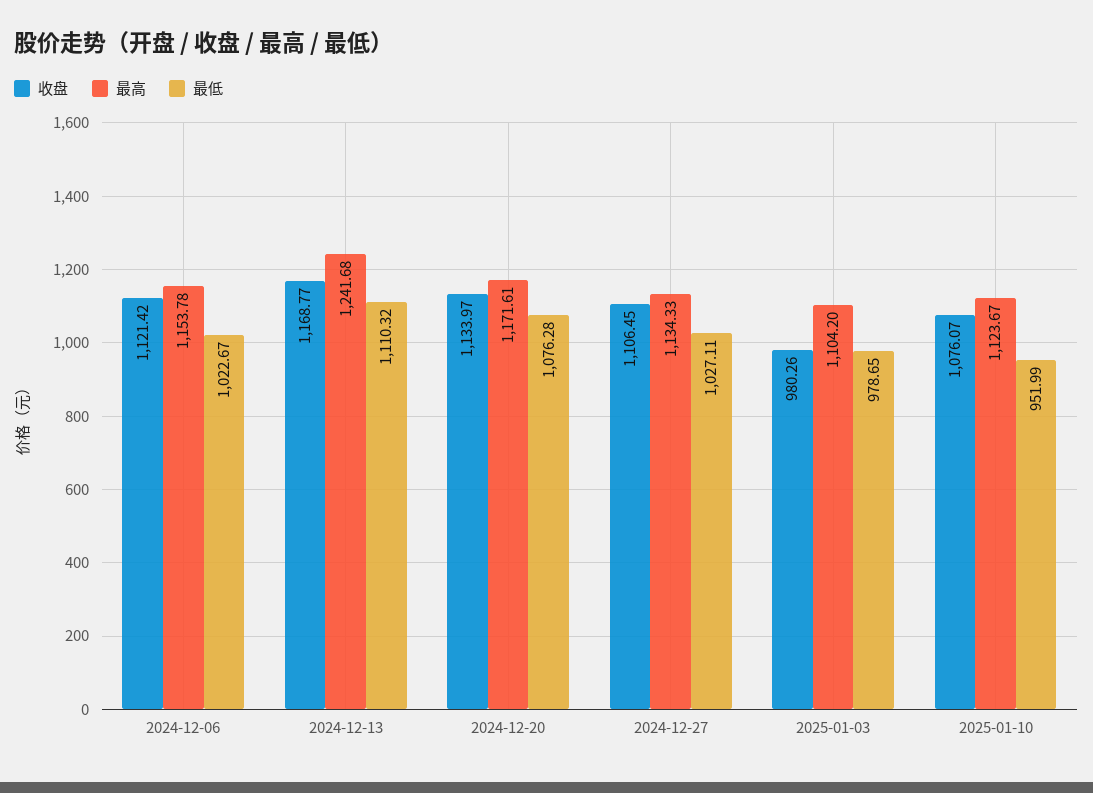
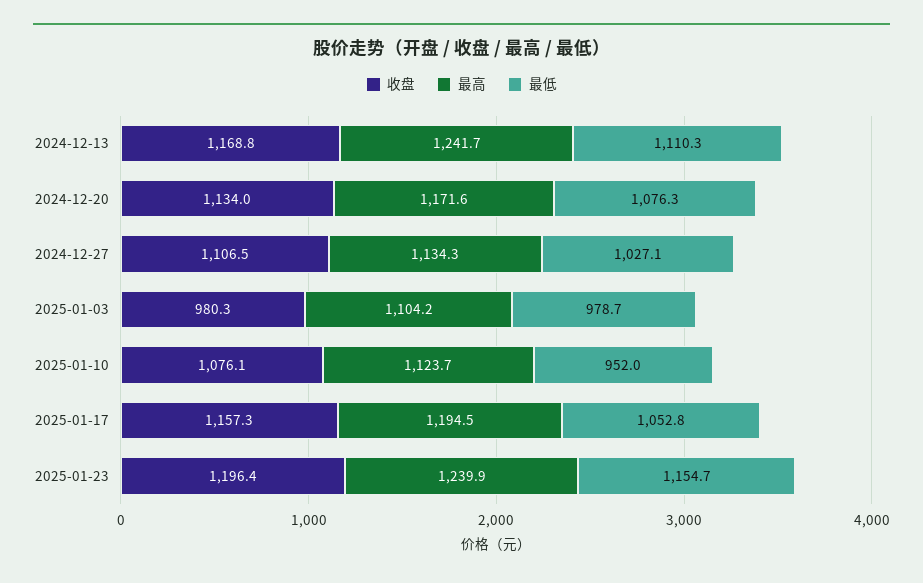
收盘, 2024-12-06: 1121.42 -> none
最高, 2024-12-06: 1153.78 -> none
最低, 2024-12-06: 1022.67 -> none
收盘, 2025-01-17: none -> 1157.3
最高, 2025-01-17: none -> 1194.5
最低, 2025-01-17: none -> 1052.8
收盘, 2025-01-23: none -> 1196.4
最高, 2025-01-23: none -> 1239.9
最低, 2025-01-23: none -> 1154.7

